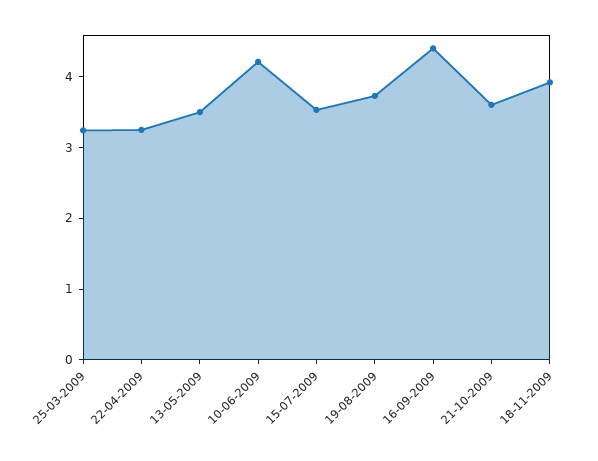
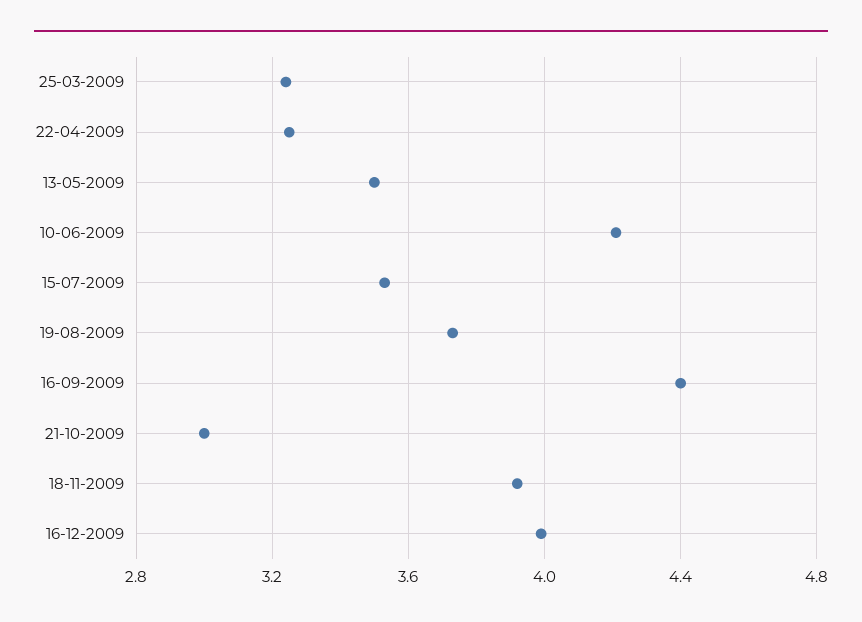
21-10-2009: 3.6 -> 3
16-12-2009: none -> 4

